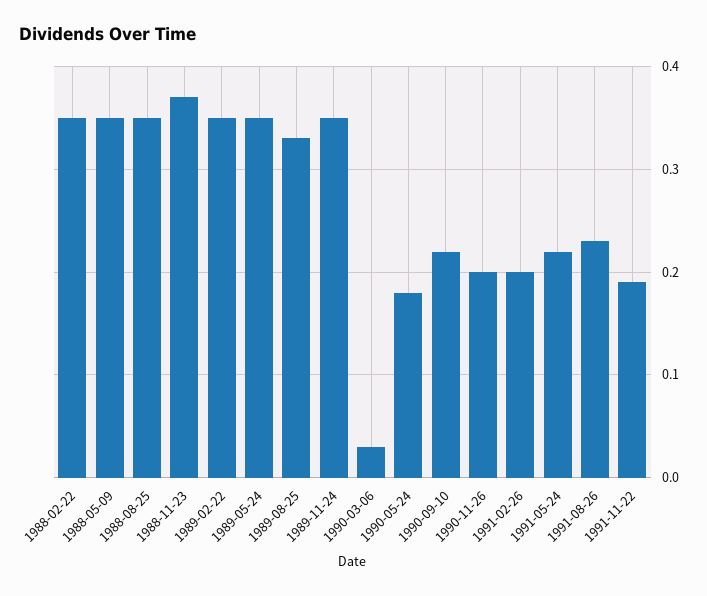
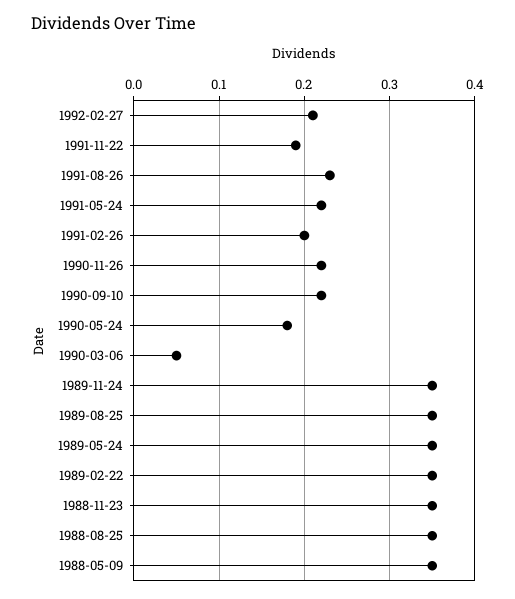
1988-02-22: 0.35 -> none
1988-11-23: 0.37 -> 0.35
1989-08-25: 0.33 -> 0.35
1990-03-06: 0.03 -> 0.05
1990-11-26: 0.2 -> 0.22
1992-02-27: none -> 0.21

